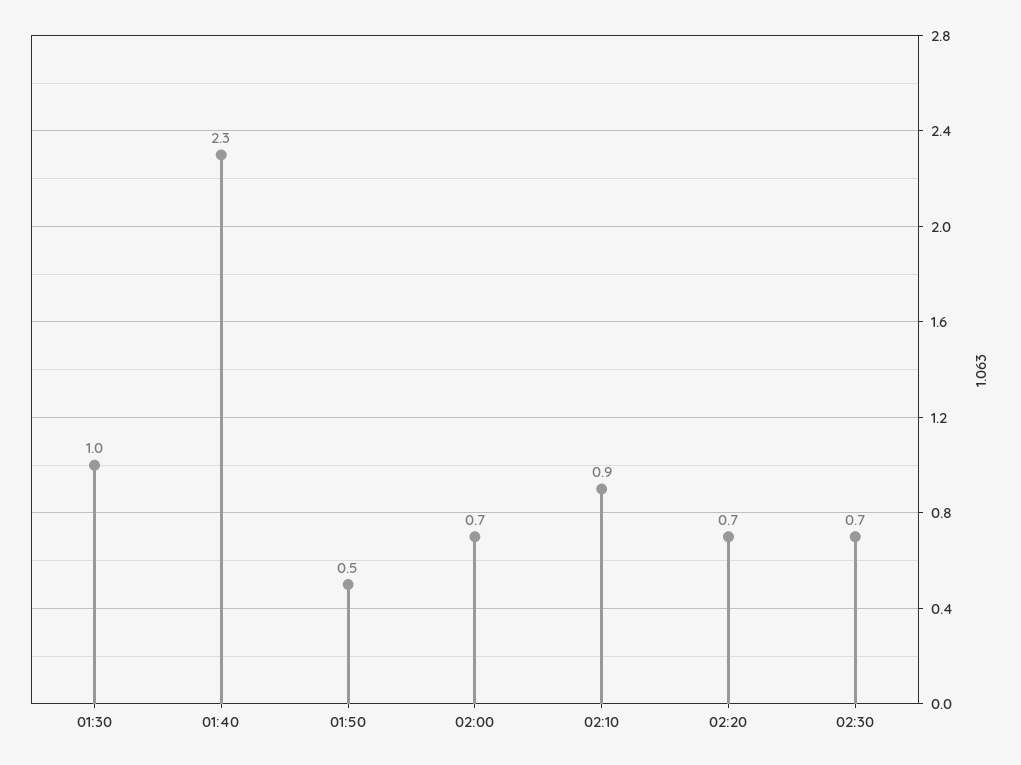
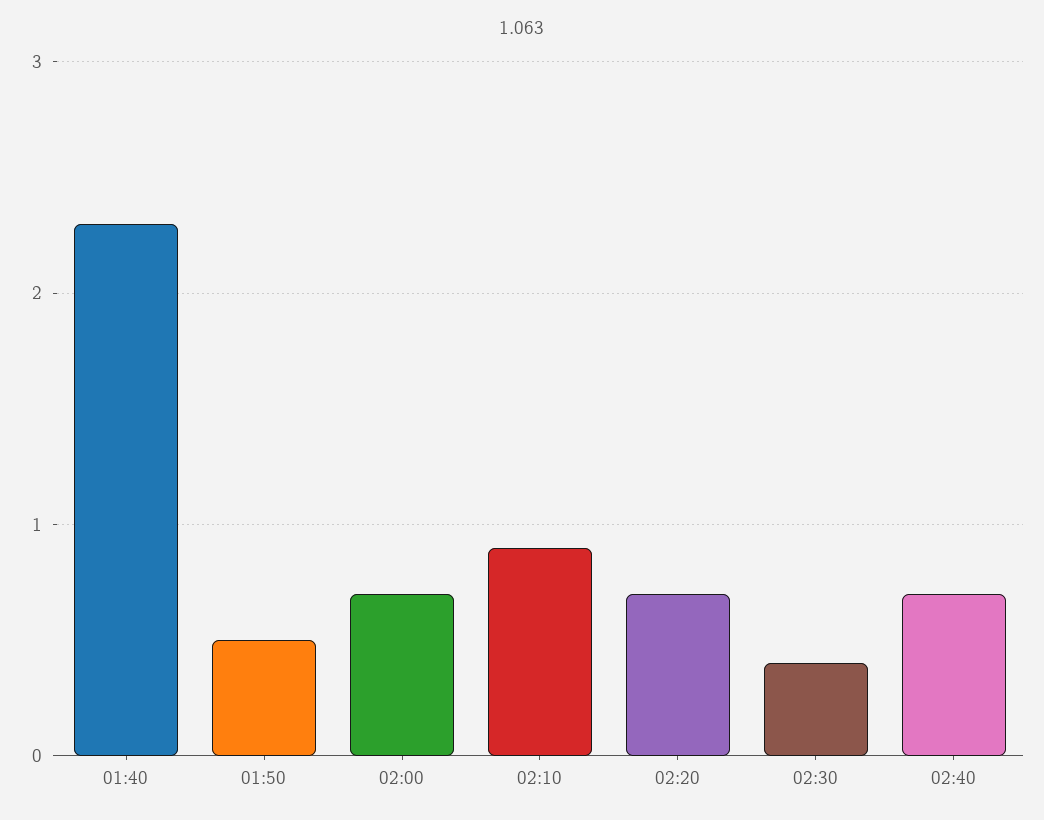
01:30: 1 -> none
02:30: 0.7 -> 0.4
02:40: none -> 0.7

